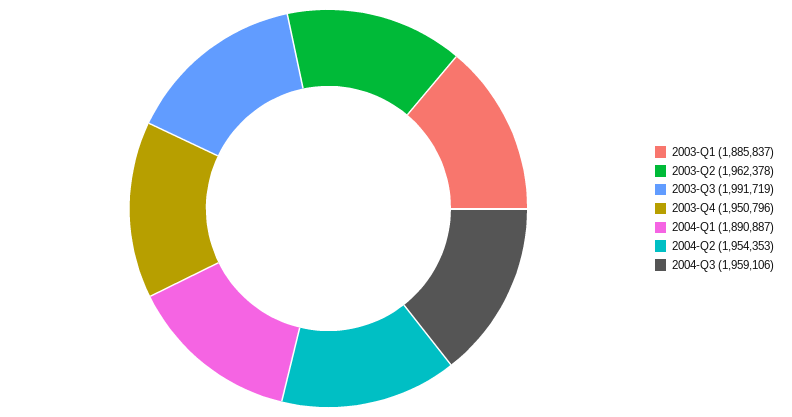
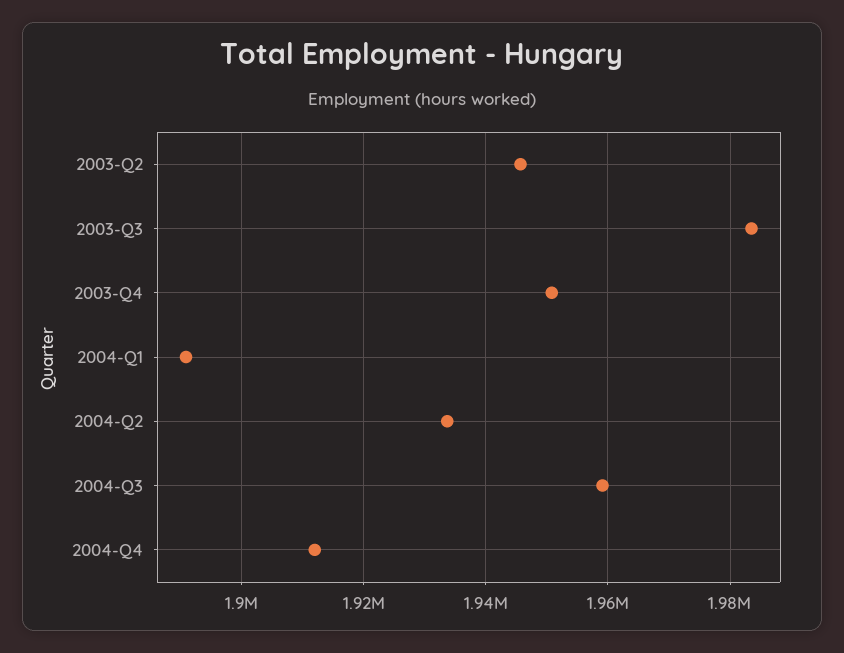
2003-Q1: 1885837 -> none
2003-Q2: 1962378 -> 1946000
2003-Q3: 1991719 -> 1984000
2004-Q2: 1954353 -> 1934000
2004-Q4: none -> 1912000

